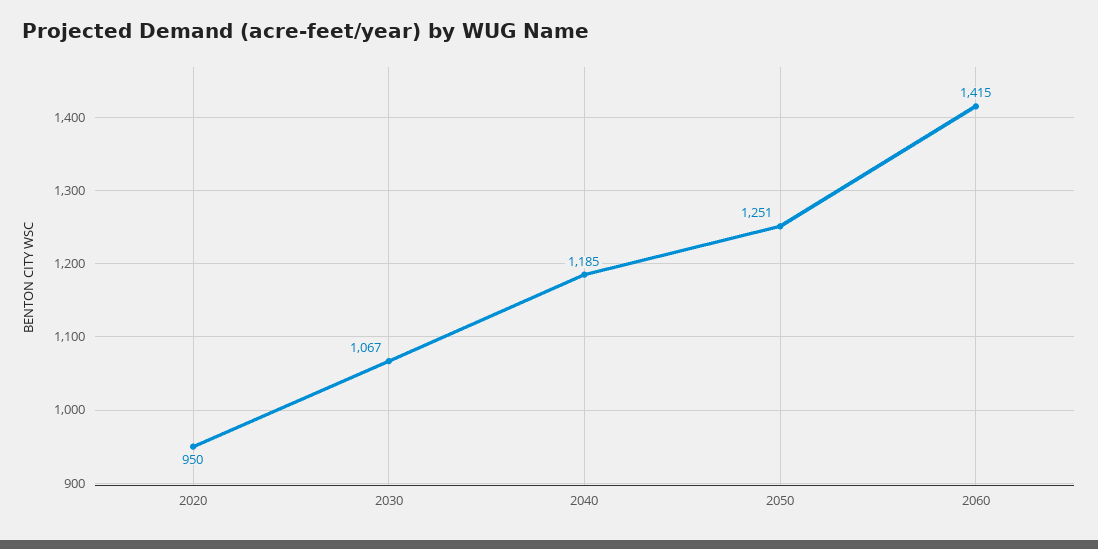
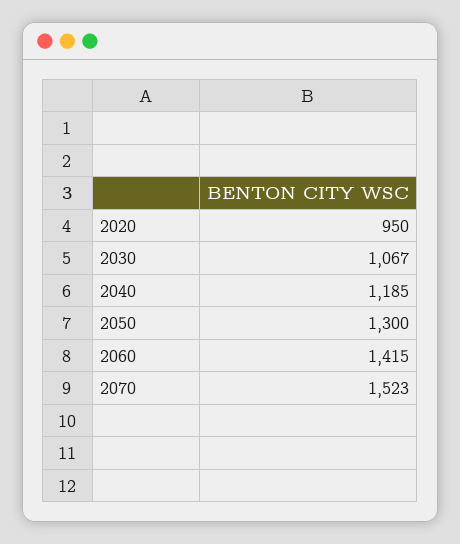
2050: 1251 -> 1300
2070: none -> 1523

